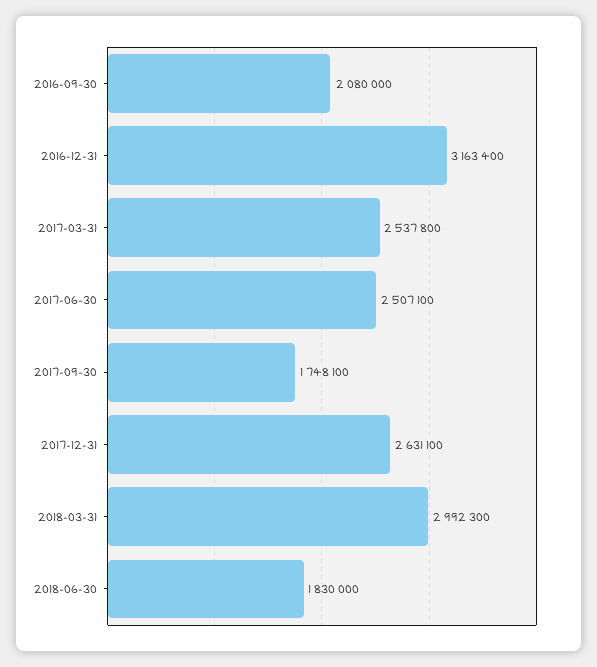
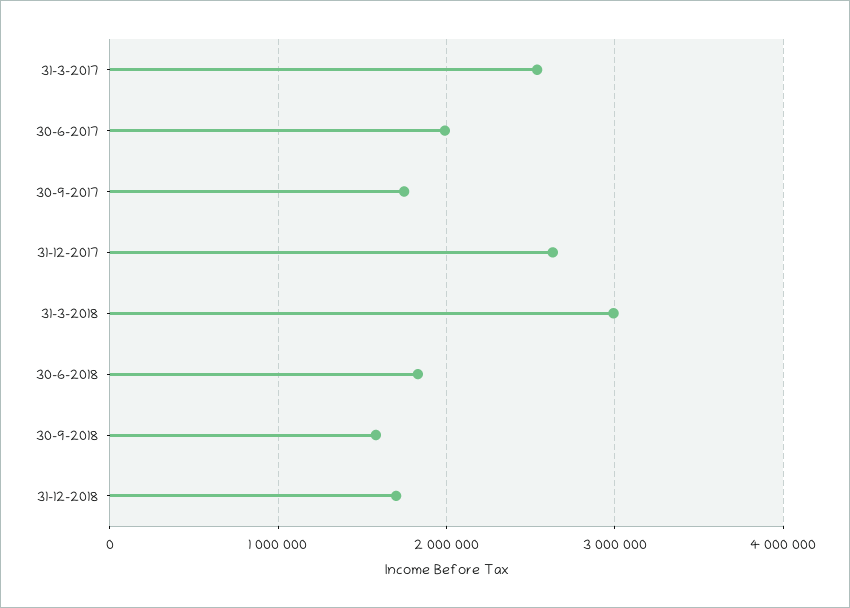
2016-09-30: 2080000 -> none
2016-12-31: 3163400 -> none
2017-06-30: 2507100 -> 2000000
30-9-2018: none -> 1600000
31-12-2018: none -> 1700000

